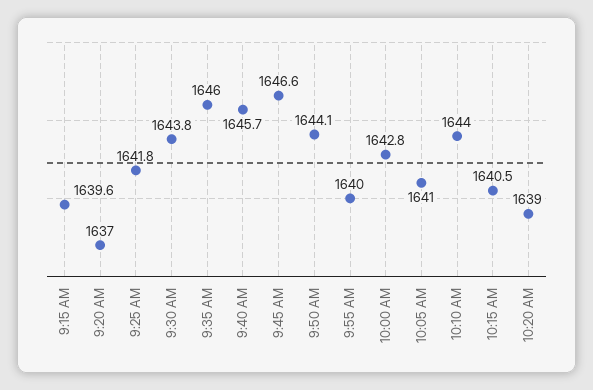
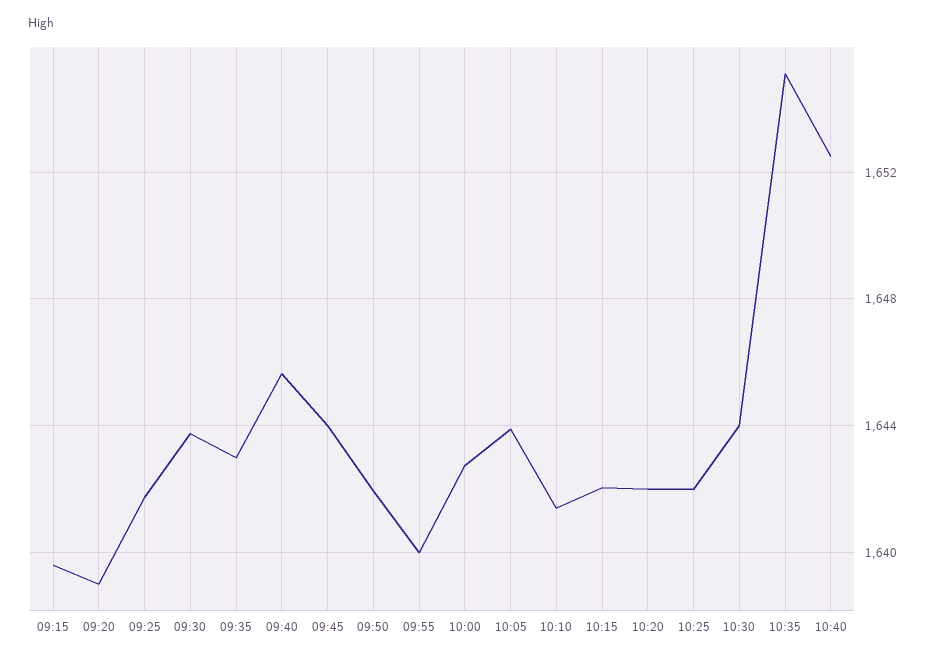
9:20 AM: 1637 -> 1639
9:35 AM: 1646 -> 1643
9:45 AM: 1646.6 -> 1644
9:50 AM: 1644.1 -> 1642
10:05 AM: 1641 -> 1644
10:10 AM: 1644 -> 1641.5
10:15 AM: 1640.5 -> 1642
10:20 AM: 1639 -> 1642
10:25: none -> 1642
10:30: none -> 1644
10:35: none -> 1655
10:40: none -> 1652.5

